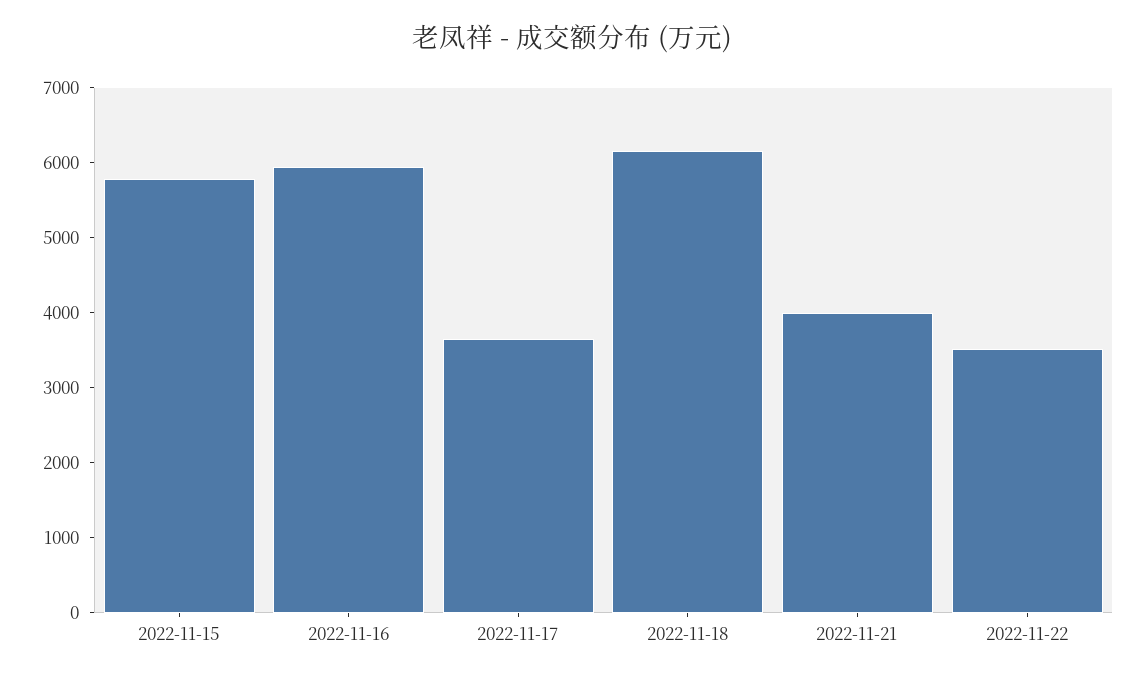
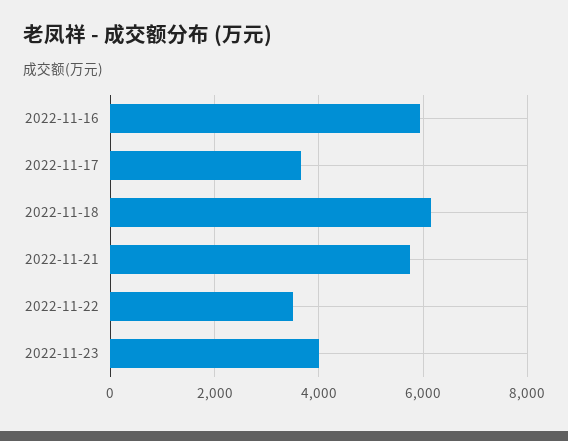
2022-11-15: 5800 -> none
2022-11-21: 4000 -> 5800
2022-11-23: none -> 4000

